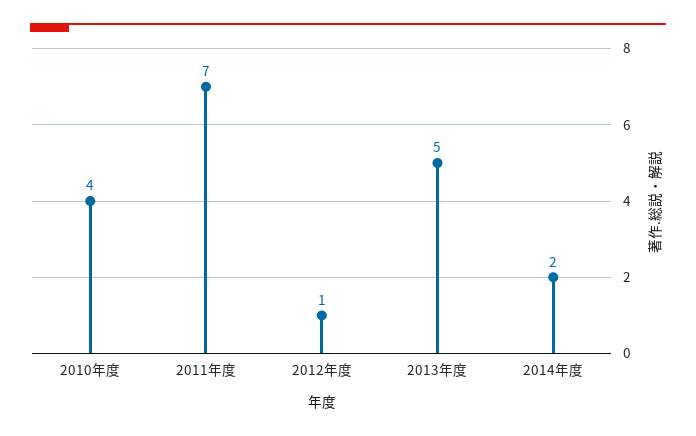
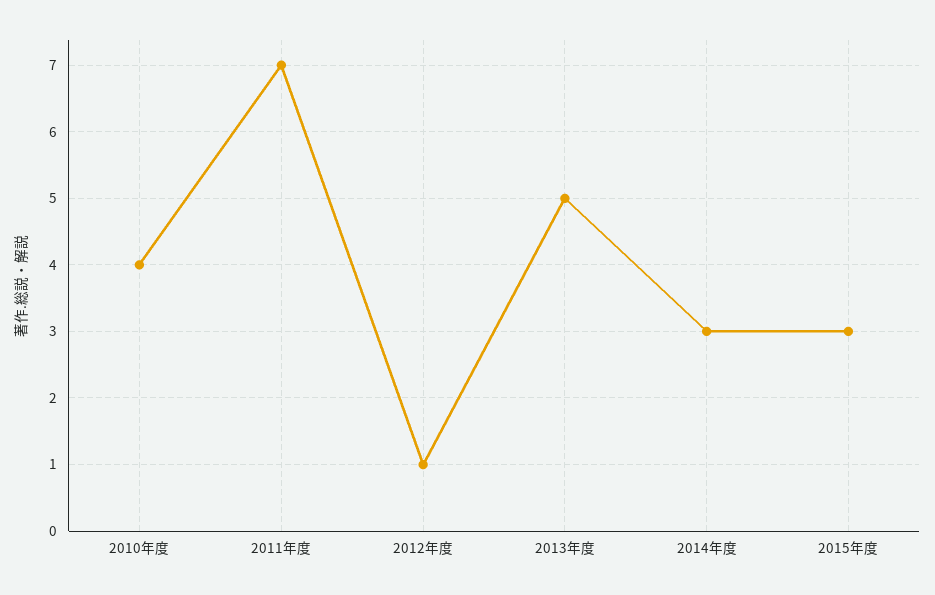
2014年度: 2 -> 3
2015年度: none -> 3

